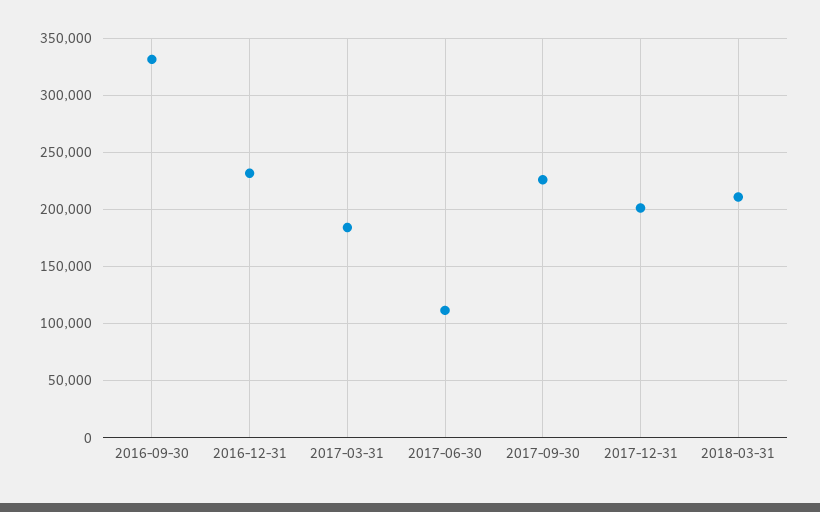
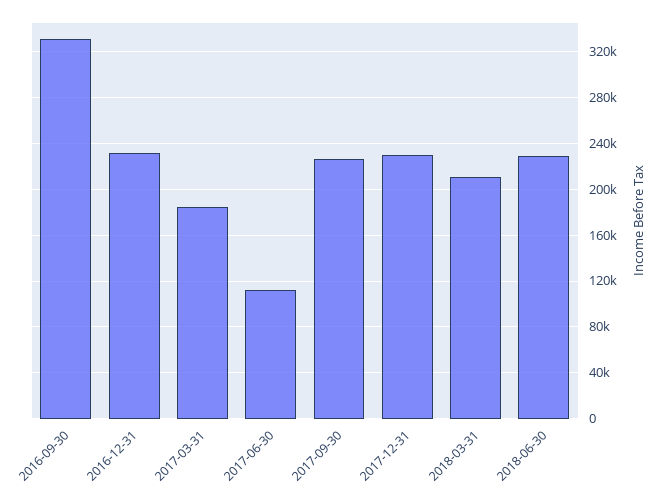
2017-12-31: 200000 -> 230000
2018-06-30: none -> 230000

